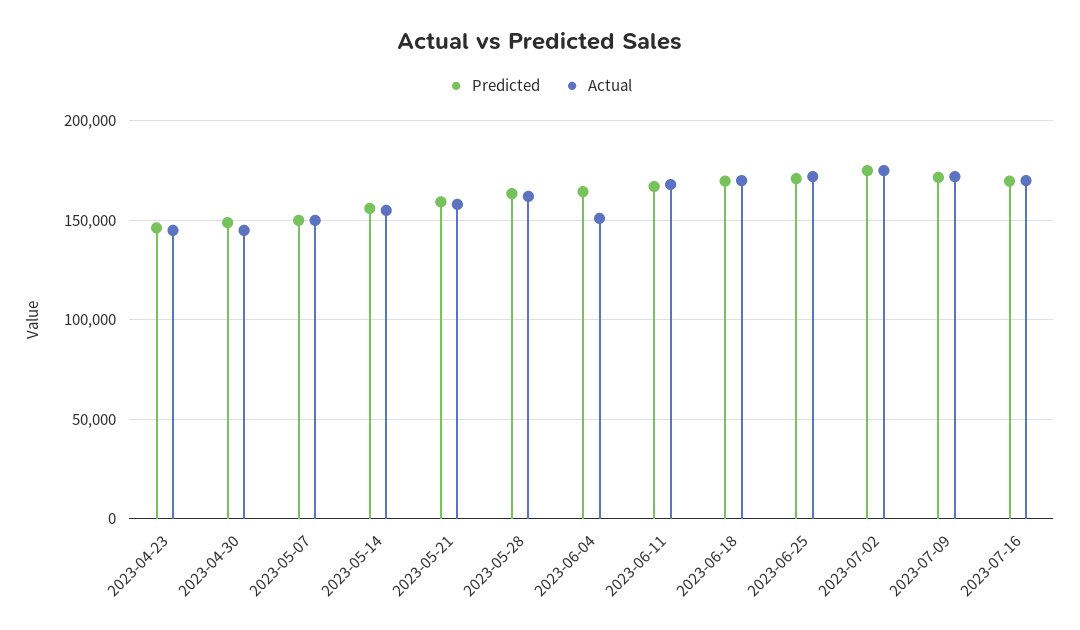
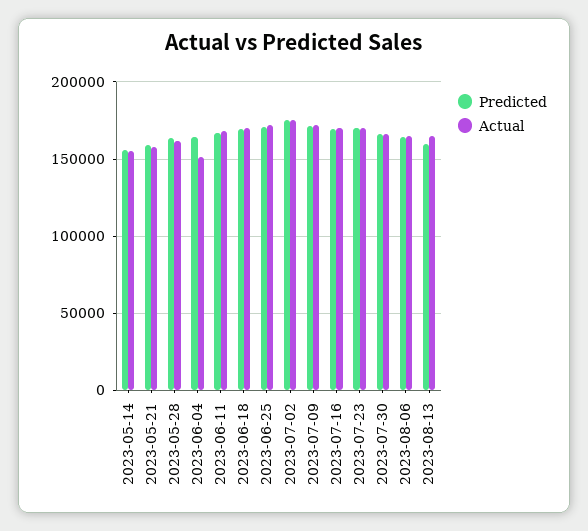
Predicted, 2023-04-23: 145000 -> none
Actual, 2023-04-23: 145000 -> none
Predicted, 2023-04-30: 150000 -> none
Actual, 2023-04-30: 145000 -> none
Predicted, 2023-05-07: 150000 -> none
Actual, 2023-05-07: 150000 -> none
Predicted, 2023-07-23: none -> 170000
Actual, 2023-07-23: none -> 170000
Predicted, 2023-07-30: none -> 165000
Actual, 2023-07-30: none -> 165000
Predicted, 2023-08-06: none -> 165000
Actual, 2023-08-06: none -> 165000
Predicted, 2023-08-13: none -> 160000
Actual, 2023-08-13: none -> 165000

